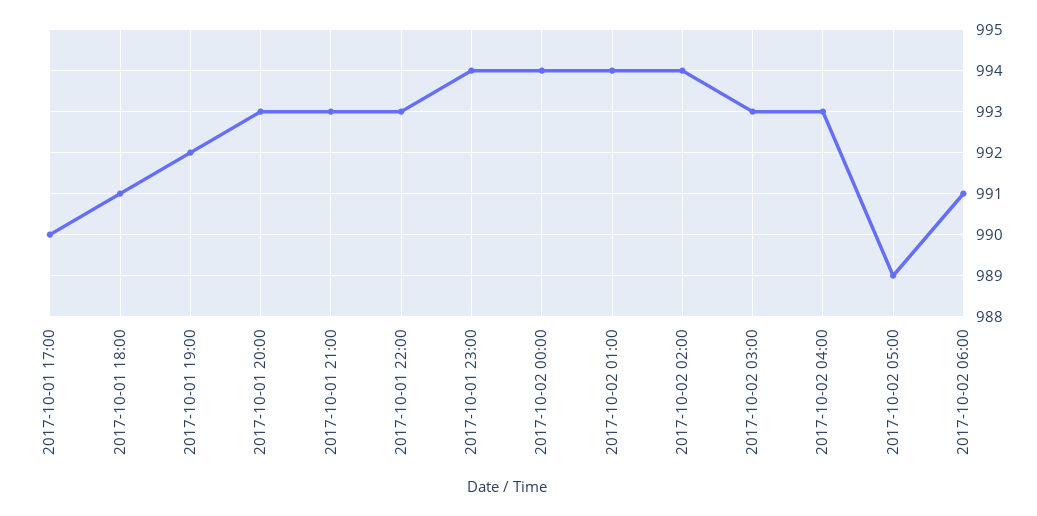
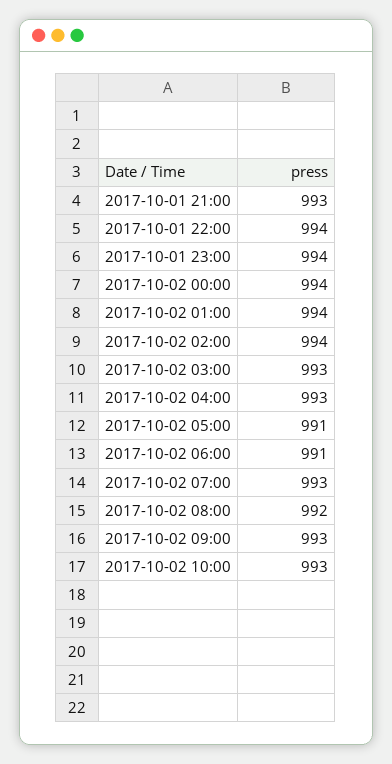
2017-10-01 17:00: 990 -> none
2017-10-01 18:00: 991 -> none
2017-10-01 19:00: 992 -> none
2017-10-01 20:00: 993 -> none
2017-10-01 22:00: 993 -> 994
2017-10-02 05:00: 989 -> 991
2017-10-02 07:00: none -> 993
2017-10-02 08:00: none -> 992
2017-10-02 09:00: none -> 993
2017-10-02 10:00: none -> 993

